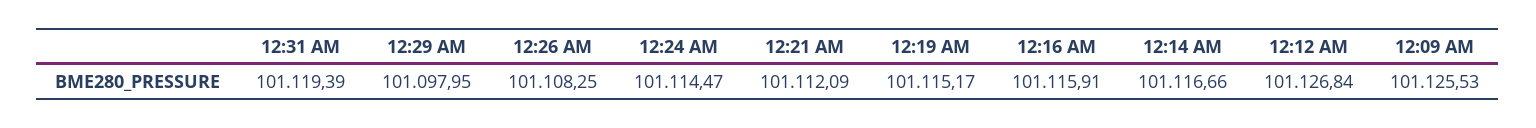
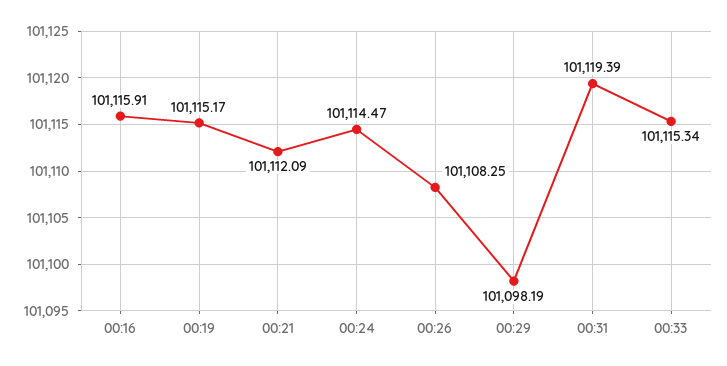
12:29 AM: 101097.95 -> 101098.19
12:14 AM: 101116.66 -> none
12:12 AM: 101126.84 -> none
12:09 AM: 101125.53 -> none
00:33: none -> 101115.34

